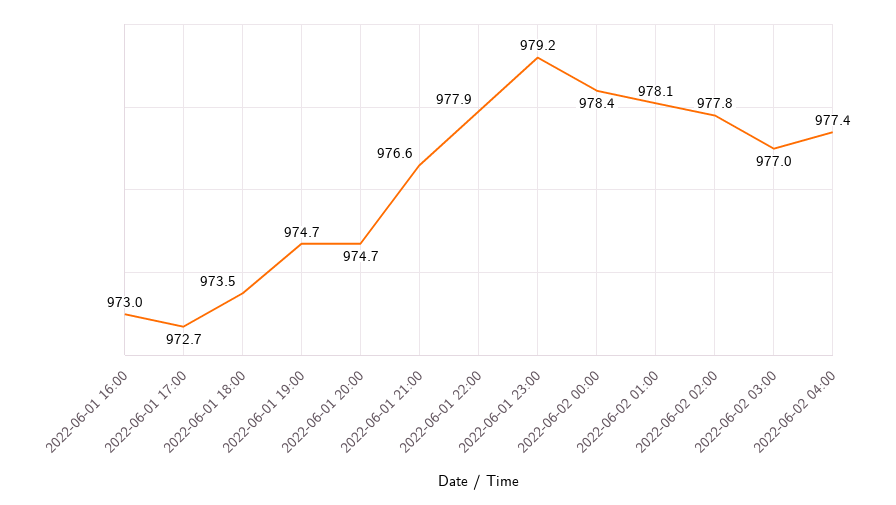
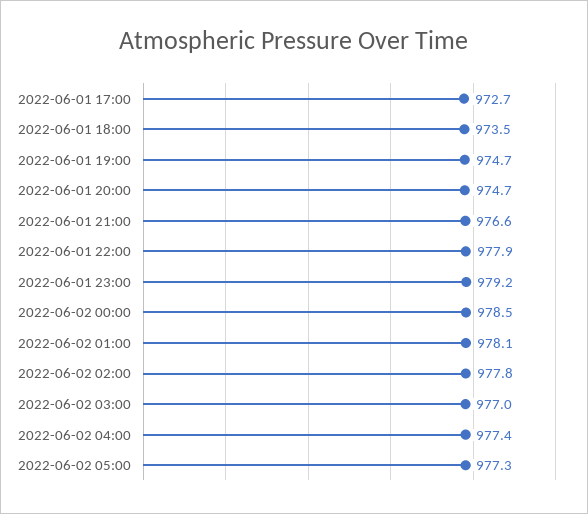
2022-06-01 16:00: 973 -> none
2022-06-02 00:00: 978.4 -> 978.5
2022-06-02 05:00: none -> 977.3

